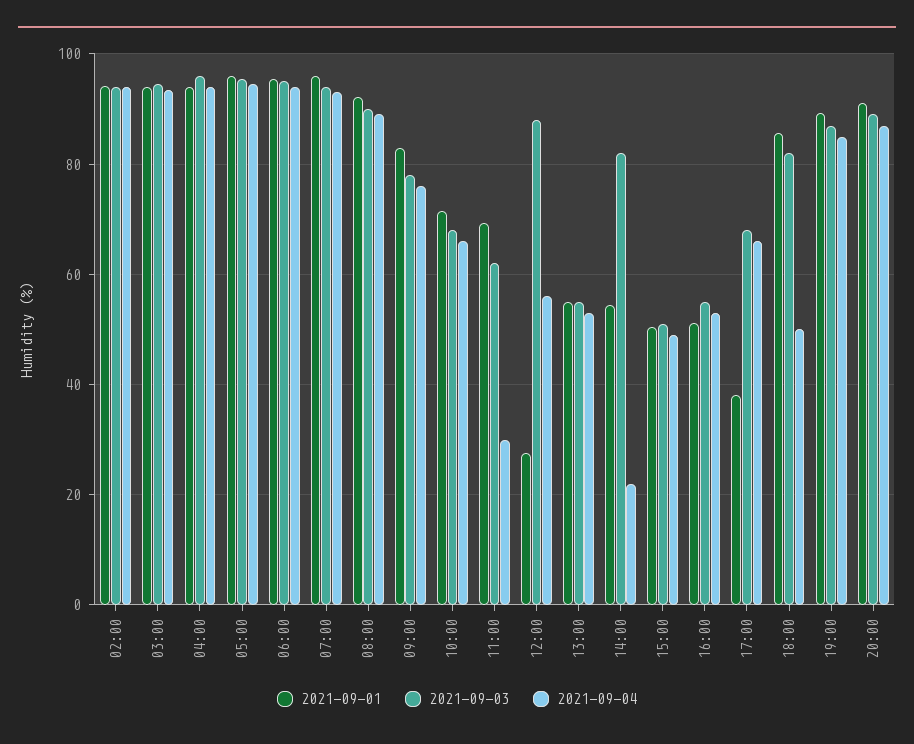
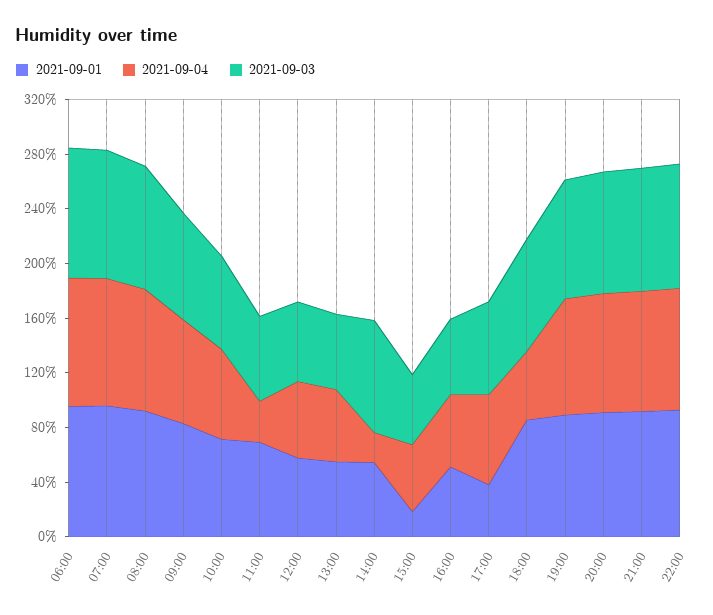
2021-09-01, 02:00: 94 -> none
2021-09-03, 02:00: 94 -> none
2021-09-04, 02:00: 94 -> none
2021-09-01, 03:00: 94 -> none
2021-09-03, 03:00: 94 -> none
2021-09-04, 03:00: 94 -> none
2021-09-01, 04:00: 94 -> none
2021-09-03, 04:00: 96 -> none
2021-09-04, 04:00: 94 -> none
2021-09-01, 05:00: 96 -> none
2021-09-03, 05:00: 96 -> none
2021-09-04, 05:00: 94 -> none
2021-09-01, 12:00: 28 -> 60
2021-09-03, 12:00: 88 -> 60
2021-09-01, 15:00: 50 -> 20
2021-09-01, 21:00: none -> 90
2021-09-04, 21:00: none -> 90
2021-09-03, 21:00: none -> 90
2021-09-01, 22:00: none -> 90
2021-09-04, 22:00: none -> 90
2021-09-03, 22:00: none -> 90

